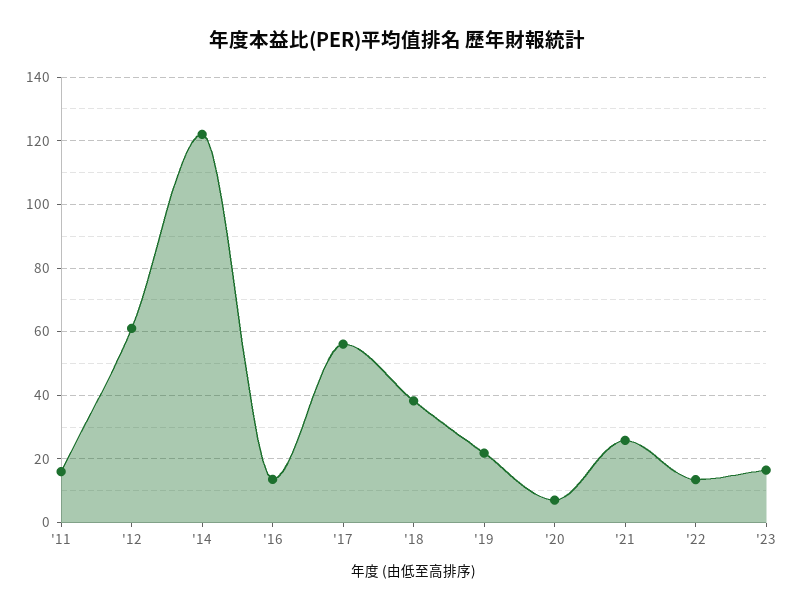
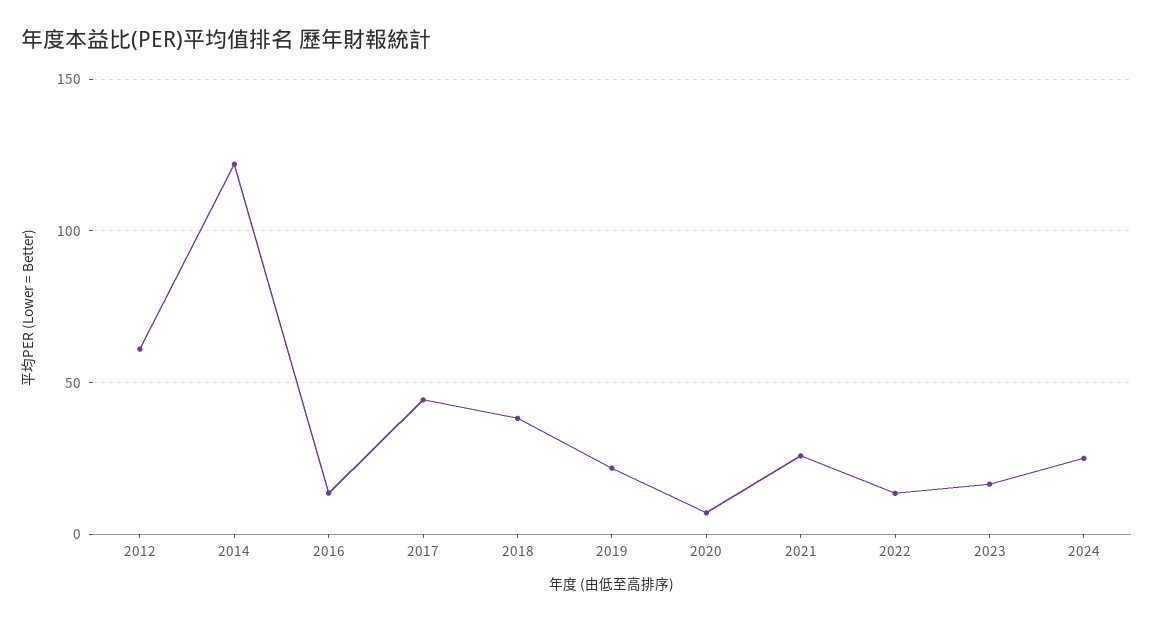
'11: 16 -> none
'17: 56 -> 45
2024: none -> 25

